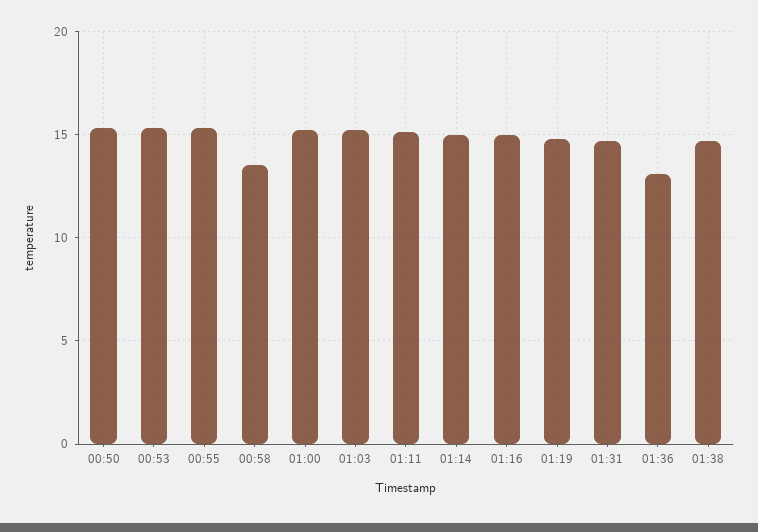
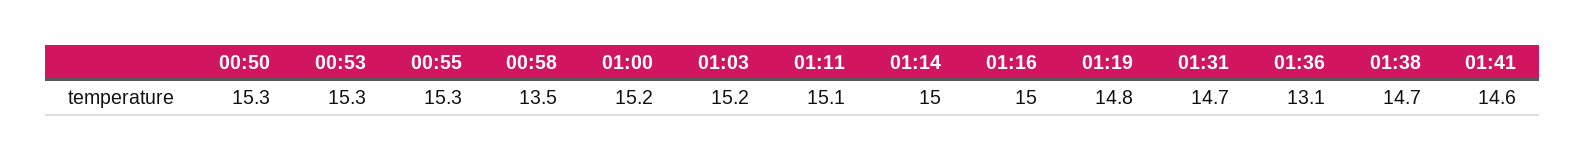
01:41: none -> 14.6

